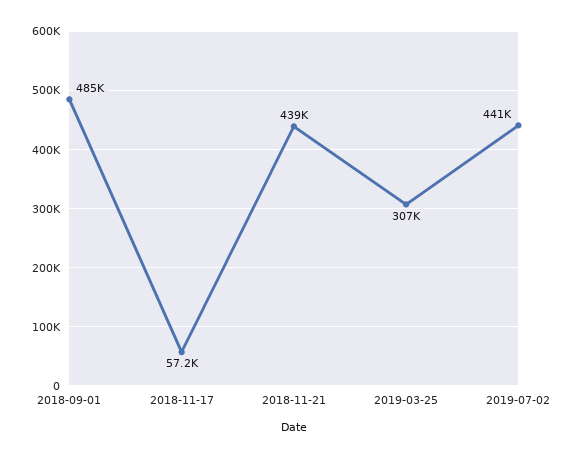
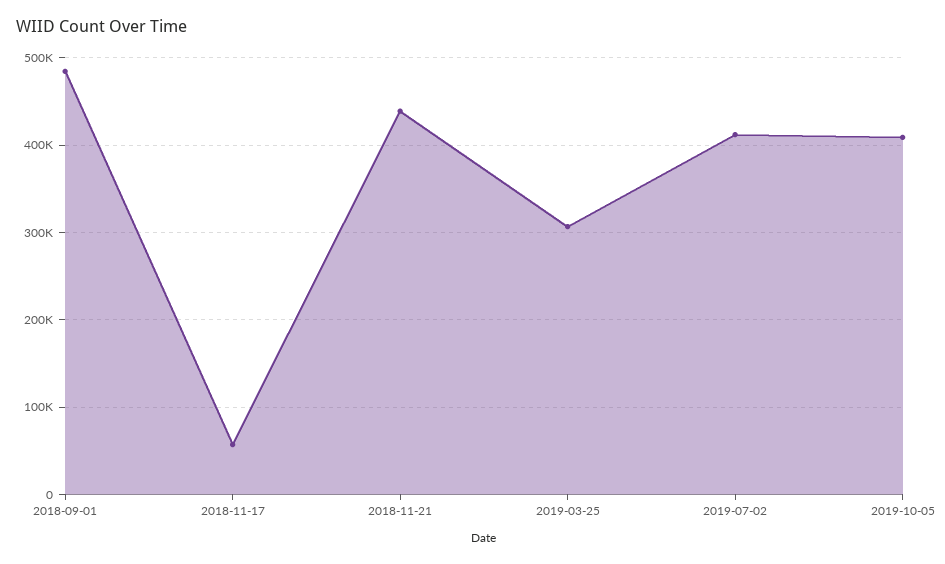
2019-07-02: 441000 -> 410000
2019-10-05: none -> 410000

